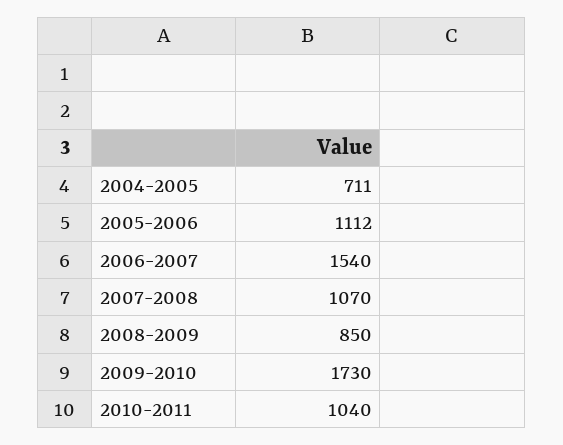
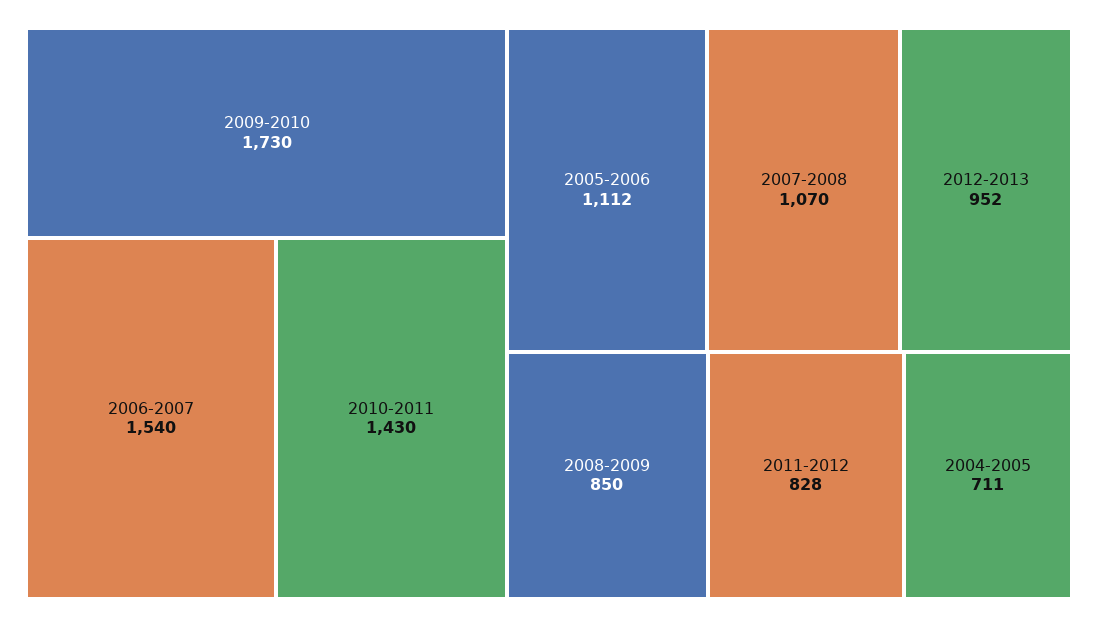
2010-2011: 1040 -> 1430
2012-2013: none -> 952
2011-2012: none -> 828

